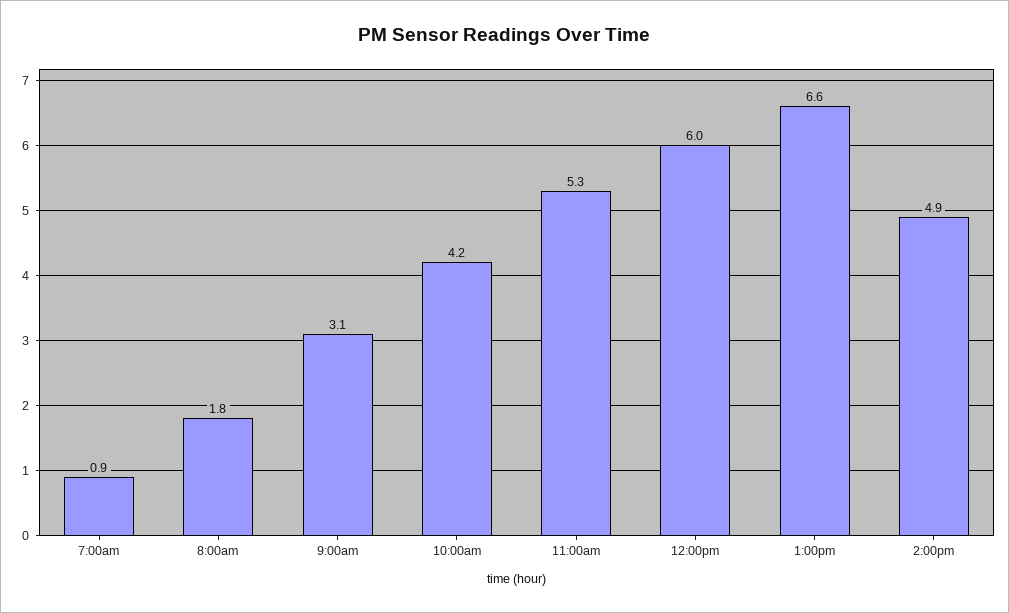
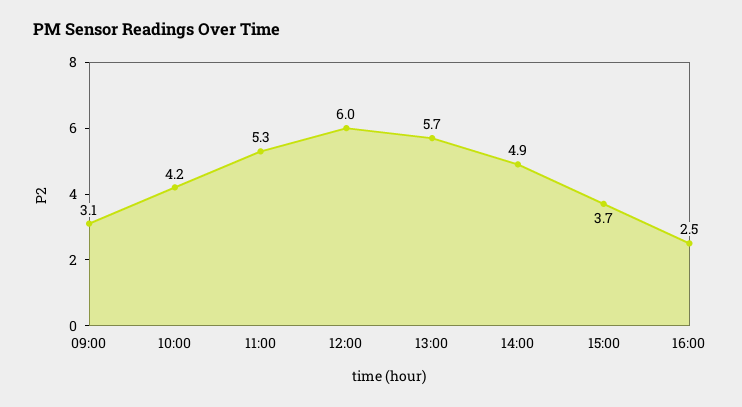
7:00am: 0.9 -> none
8:00am: 1.8 -> none
1:00pm: 6.6 -> 5.7
15:00: none -> 3.7
16:00: none -> 2.5

